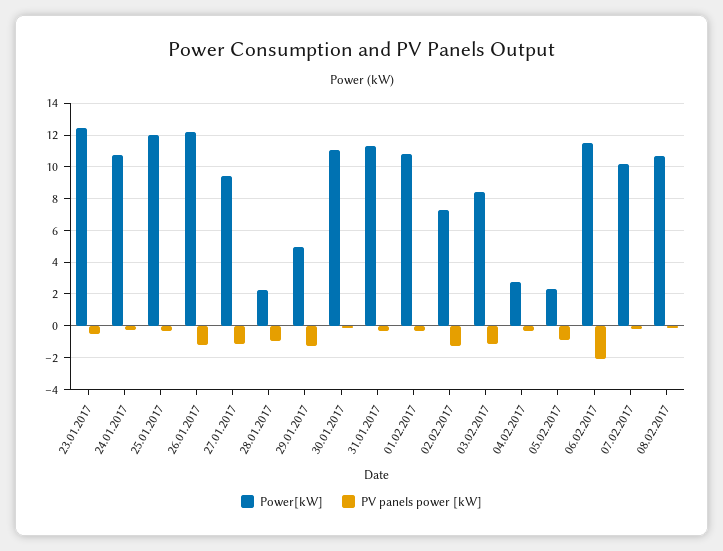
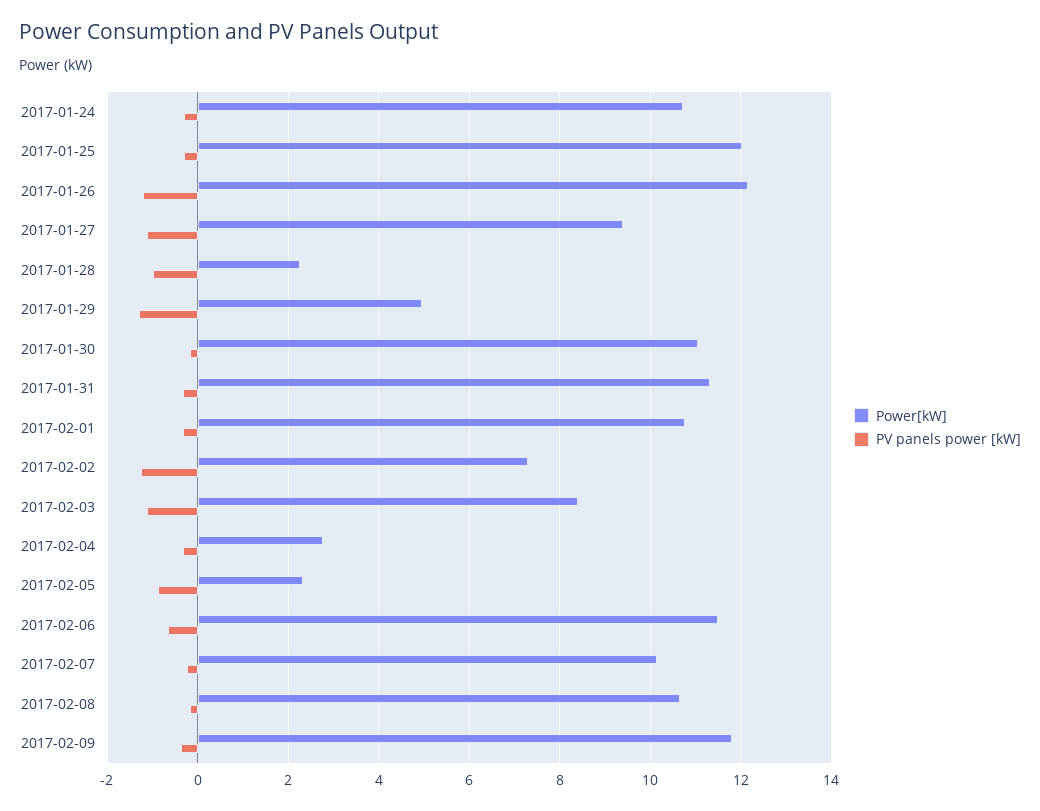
Power[kW], 23.01.2017: 12.5 -> none
PV panels power [kW], 23.01.2017: -0.5 -> none
PV panels power [kW], 06.02.2017: -2 -> -0.6
Power[kW], 2017-02-09: none -> 11.8
PV panels power [kW], 2017-02-09: none -> -0.4

